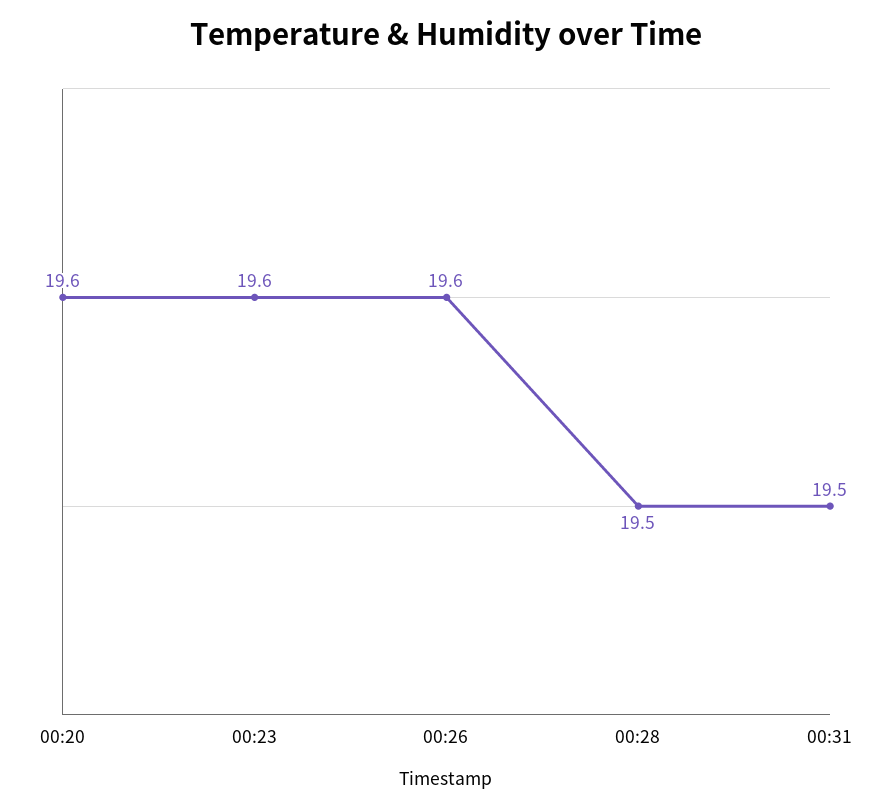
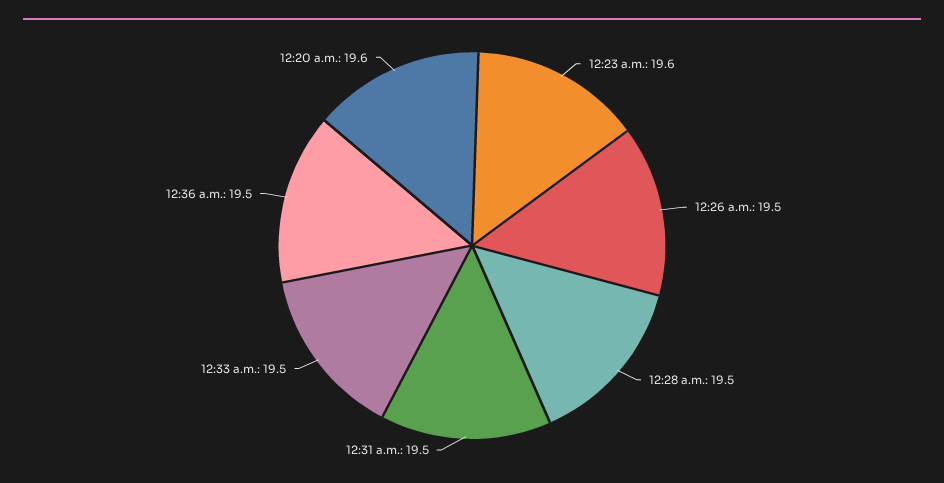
00:26: 19.6 -> 19.5
12:33 a.m.: none -> 19.5
12:36 a.m.: none -> 19.5

